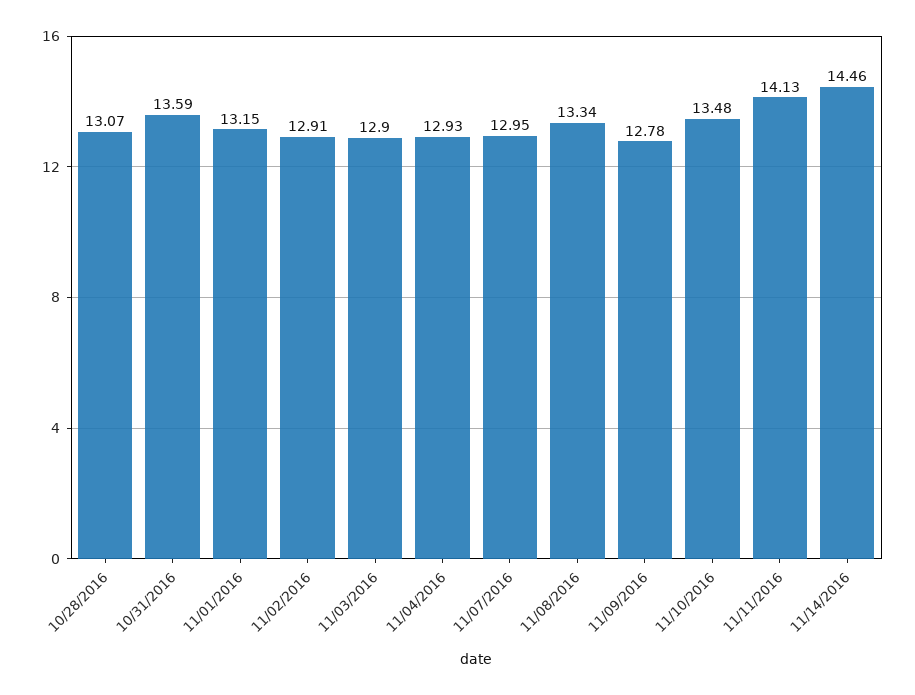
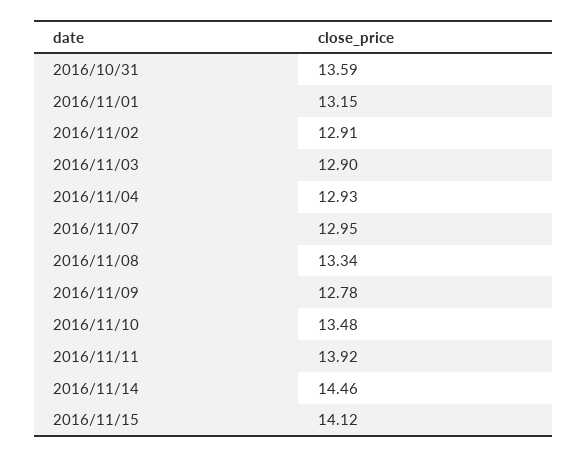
10/28/2016: 13.07 -> none
11/11/2016: 14.13 -> 13.92
2016/11/15: none -> 14.12

